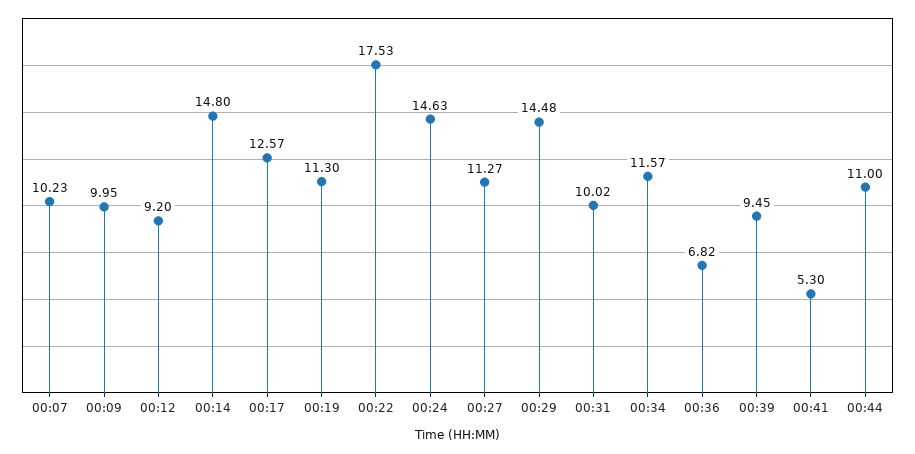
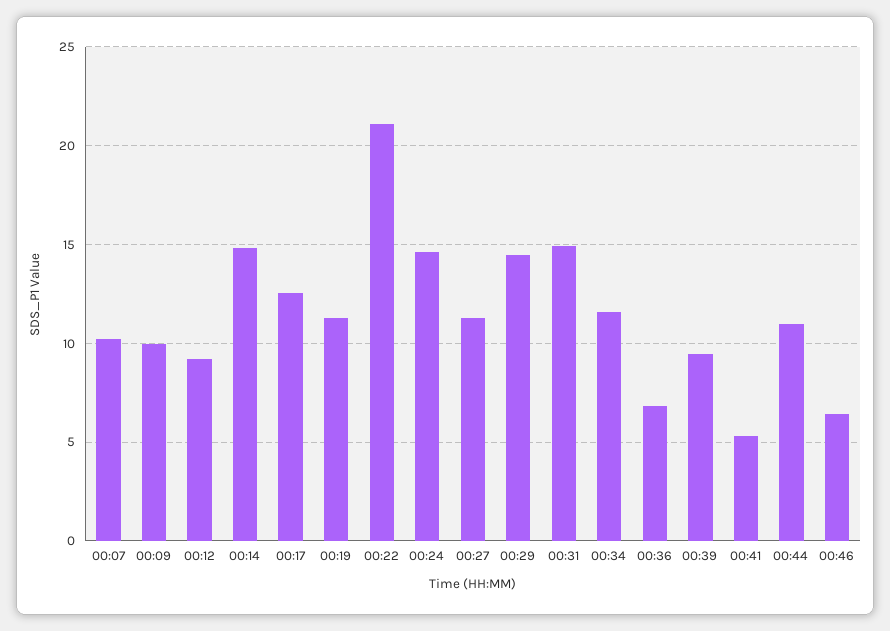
00:22: 17.53 -> 21
00:31: 10.02 -> 15
00:46: none -> 6.5

